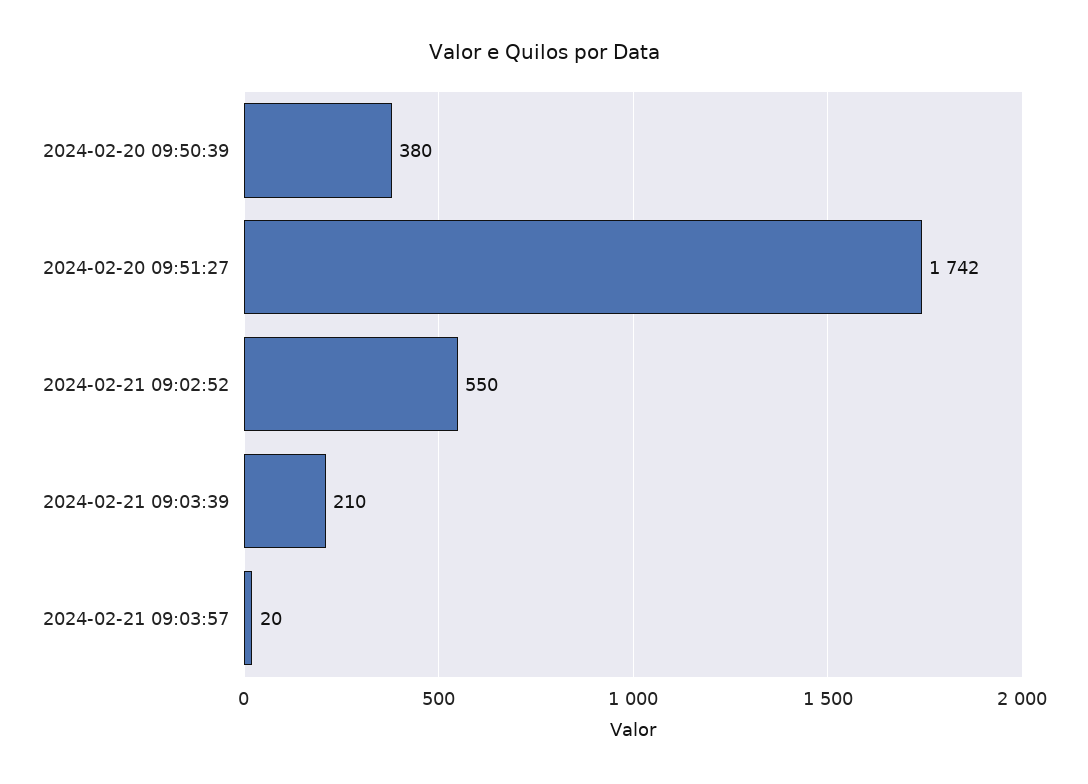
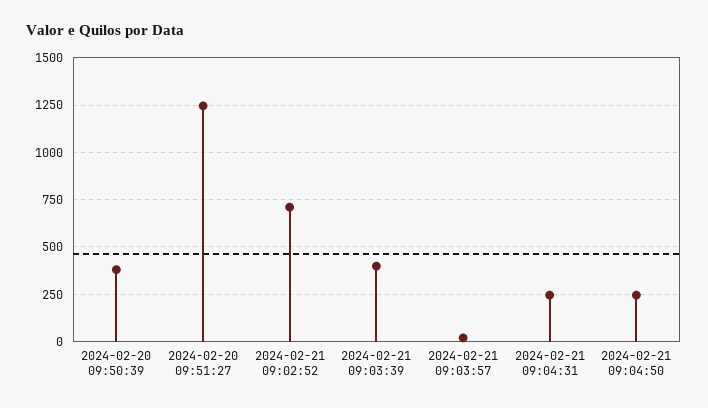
2024-02-20 09:51:27: 1742 -> 1250
2024-02-21 09:02:52: 550 -> 700
2024-02-21 09:03:39: 210 -> 400
2024-02-21 09:04:31: none -> 250
2024-02-21 09:04:50: none -> 250

